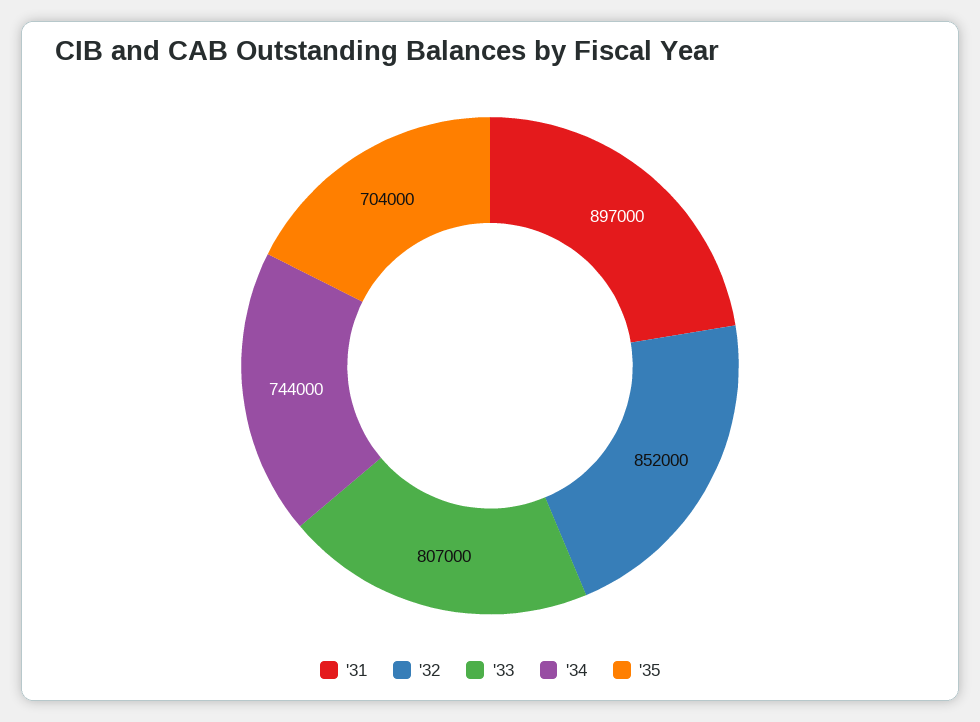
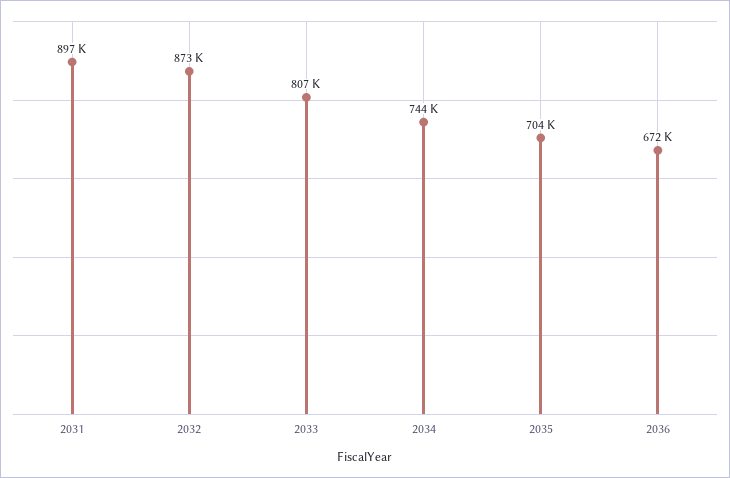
'32: 852000 -> 873000
2036: none -> 672000

